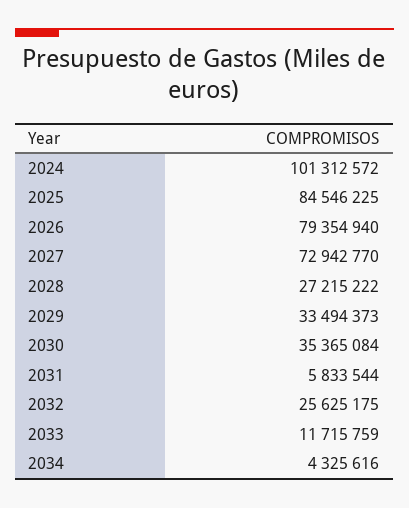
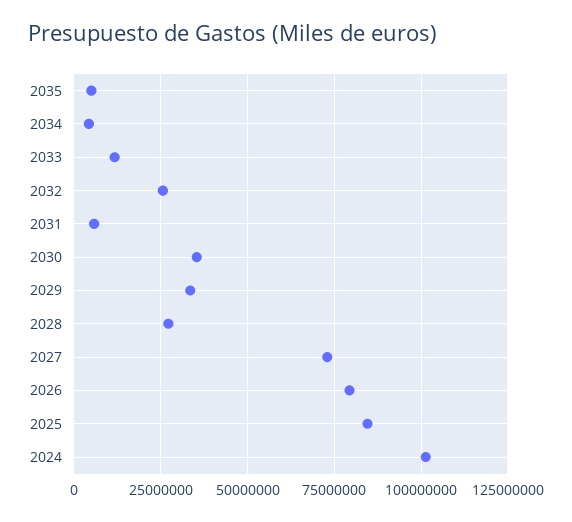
2035: none -> 5000000

